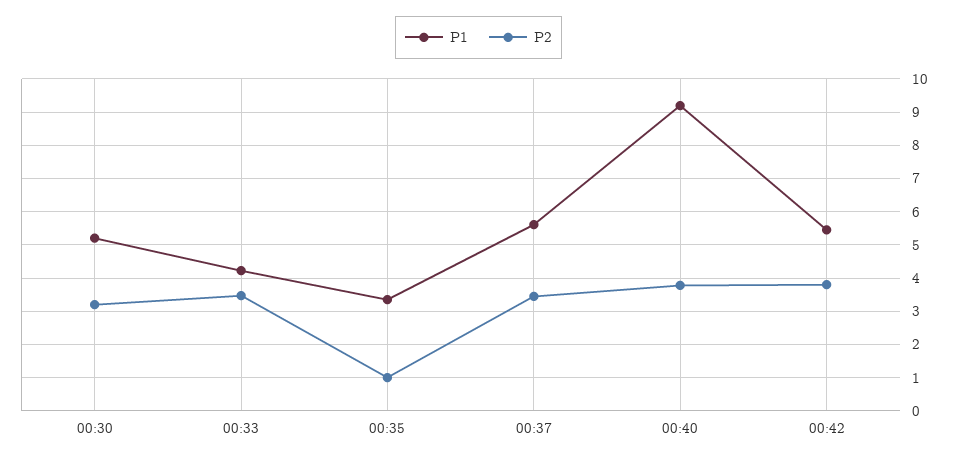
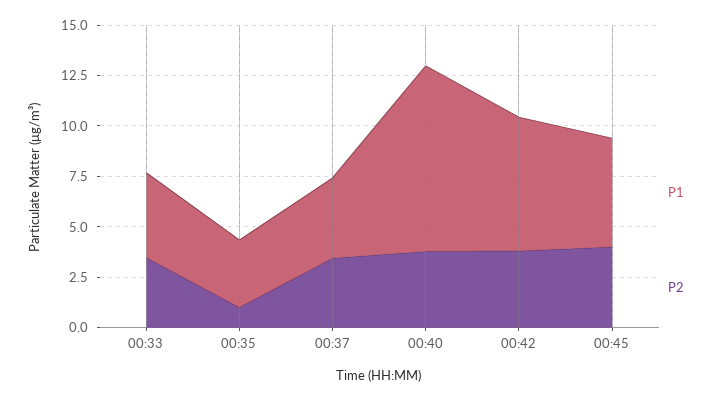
P1, 00:30: 5.2 -> none
P2, 00:30: 3.2 -> none
P1, 00:37: 5.6 -> 4
P1, 00:42: 5.4 -> 6.5
P1, 00:45: none -> 5.5
P2, 00:45: none -> 4

